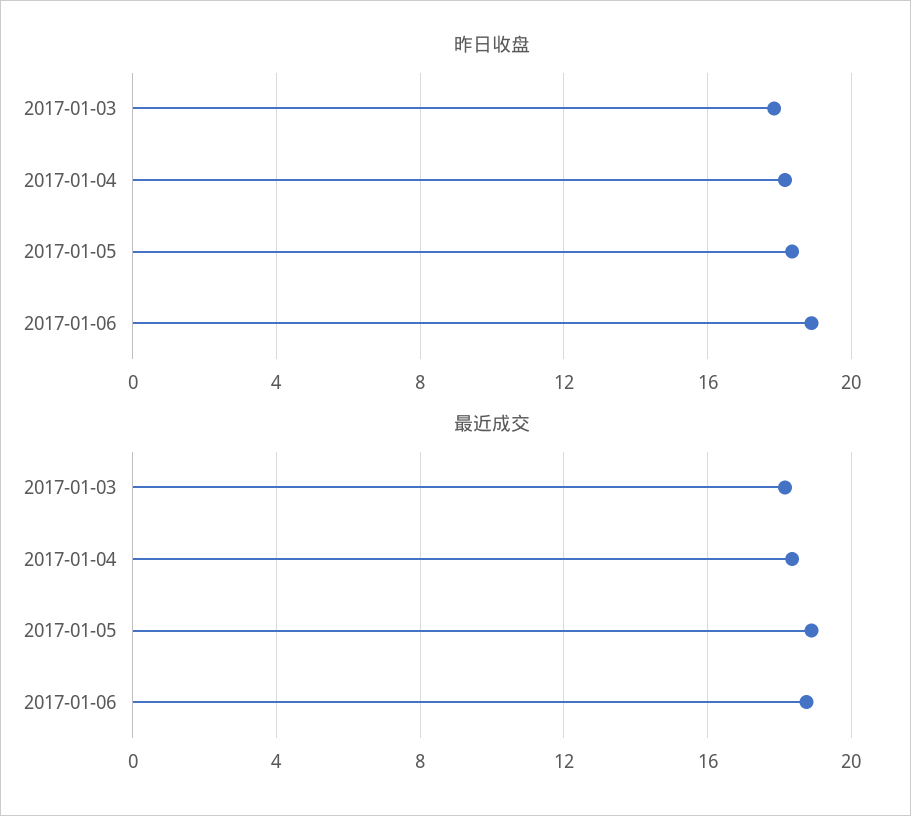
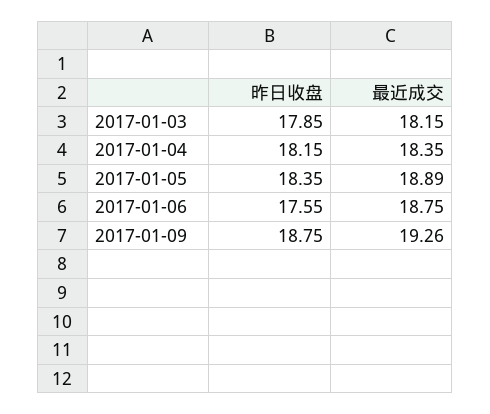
昨日收盘, 2017-01-06: 19 -> 17.55
昨日收盘, 2017-01-09: none -> 18.75
最近成交, 2017-01-09: none -> 19.26

